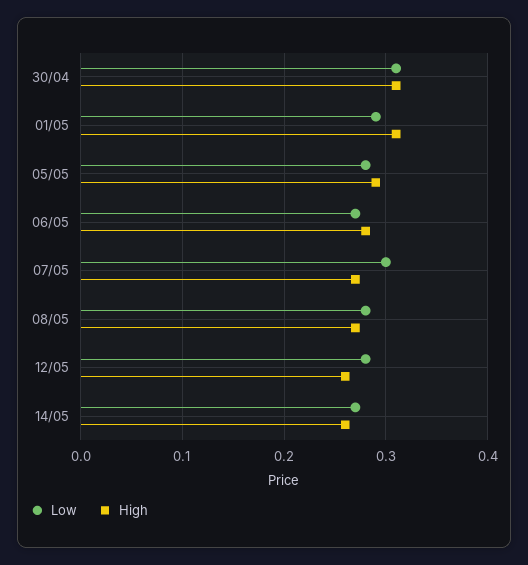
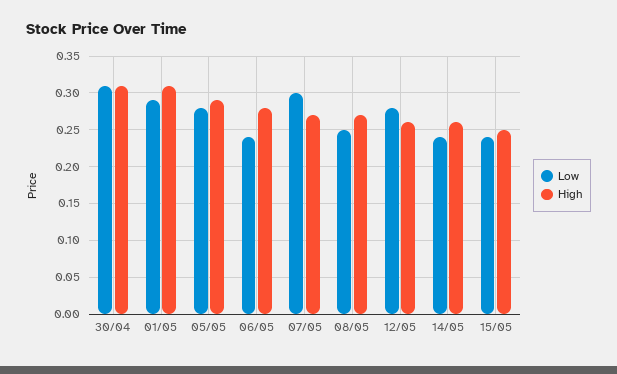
Low, 06/05: 0.27 -> 0.24
Low, 08/05: 0.28 -> 0.25
Low, 14/05: 0.27 -> 0.24
Low, 15/05: none -> 0.24
High, 15/05: none -> 0.25

